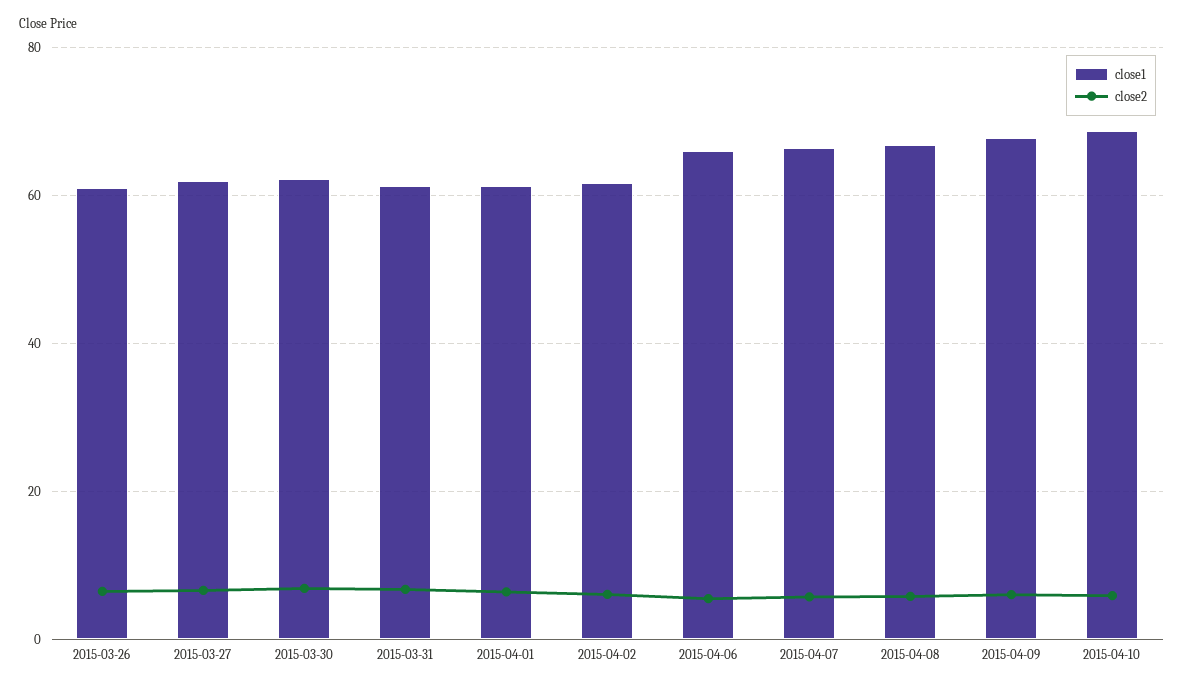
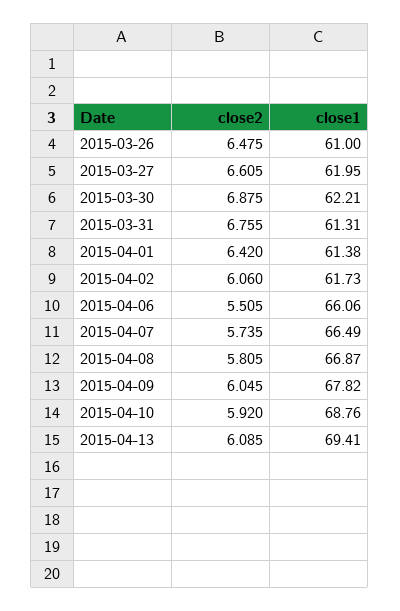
close2, 2015-04-13: none -> 6.085
close1, 2015-04-13: none -> 69.41

